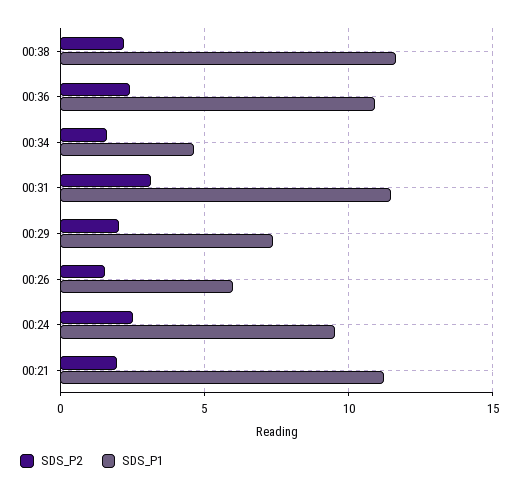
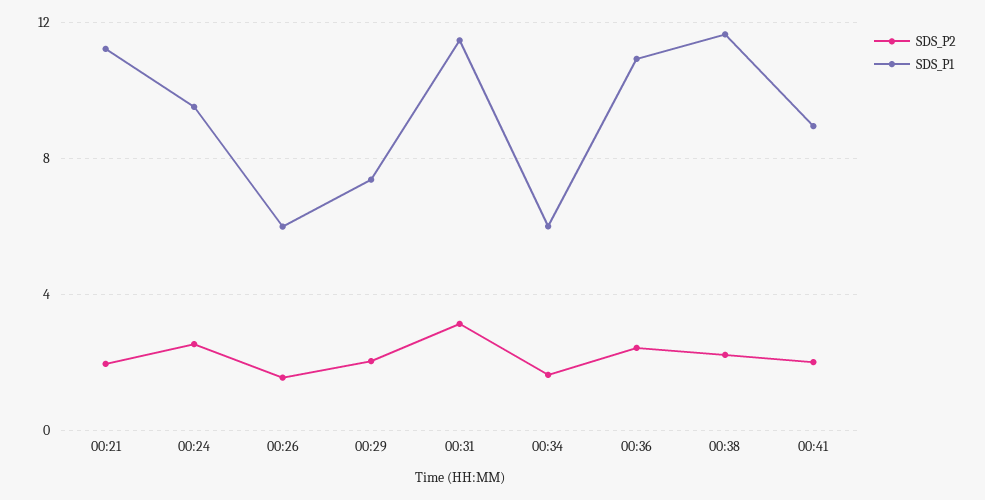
SDS_P1, 00:34: 4.5 -> 6
SDS_P2, 00:41: none -> 2
SDS_P1, 00:41: none -> 9

